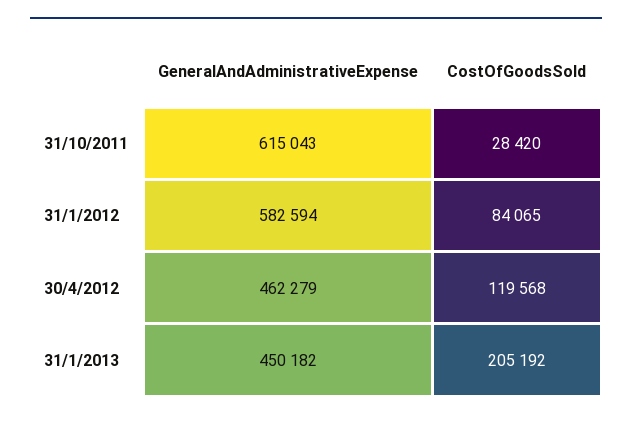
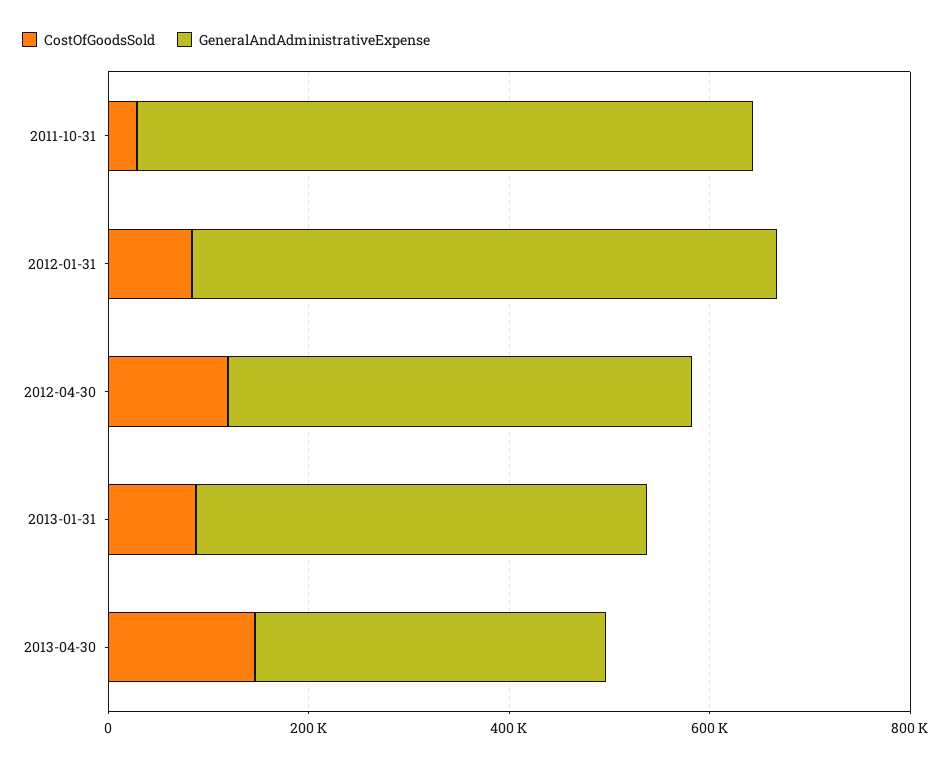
CostOfGoodsSold, 31/1/2013: 205192 -> 100000
CostOfGoodsSold, 2013-04-30: none -> 150000
GeneralAndAdministrativeExpense, 2013-04-30: none -> 350000

